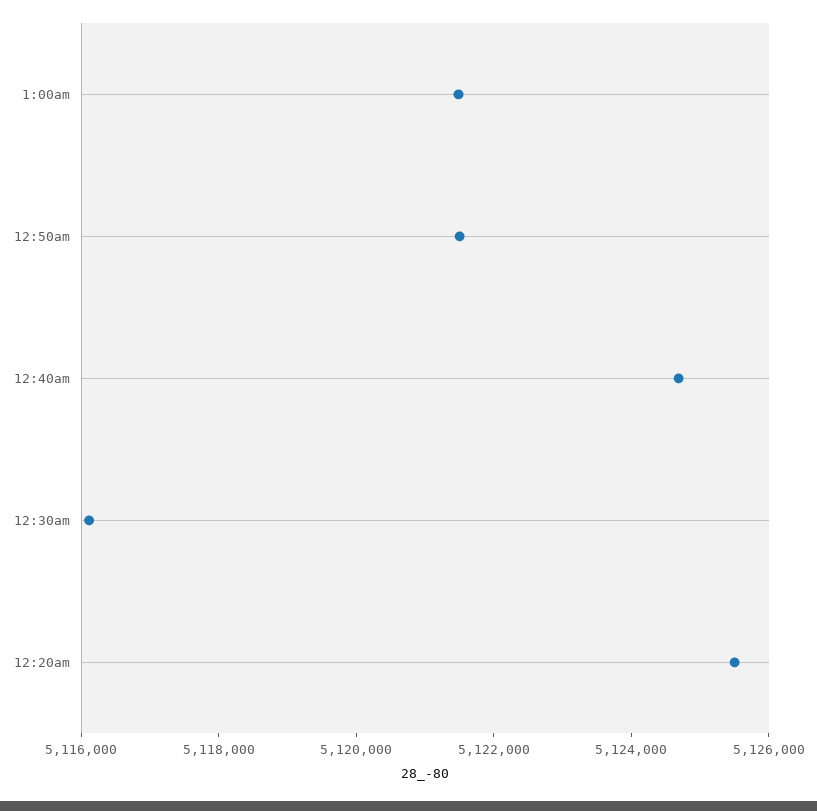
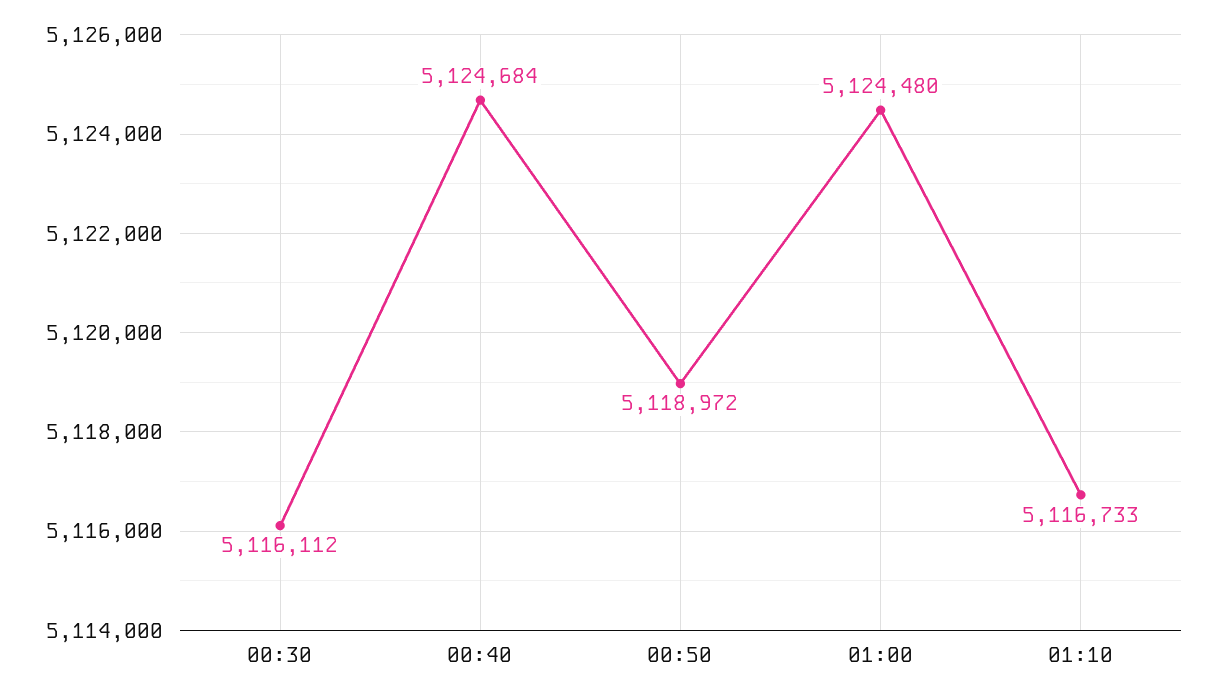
1:00am: 5121500 -> 5124480
12:50am: 5121500 -> 5118972
12:20am: 5125500 -> none
01:10: none -> 5116733

